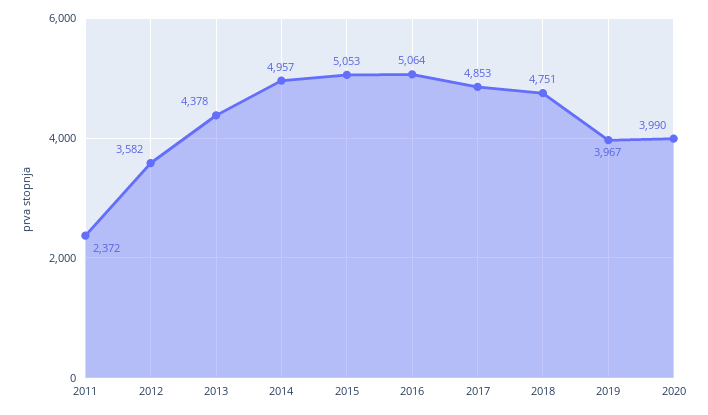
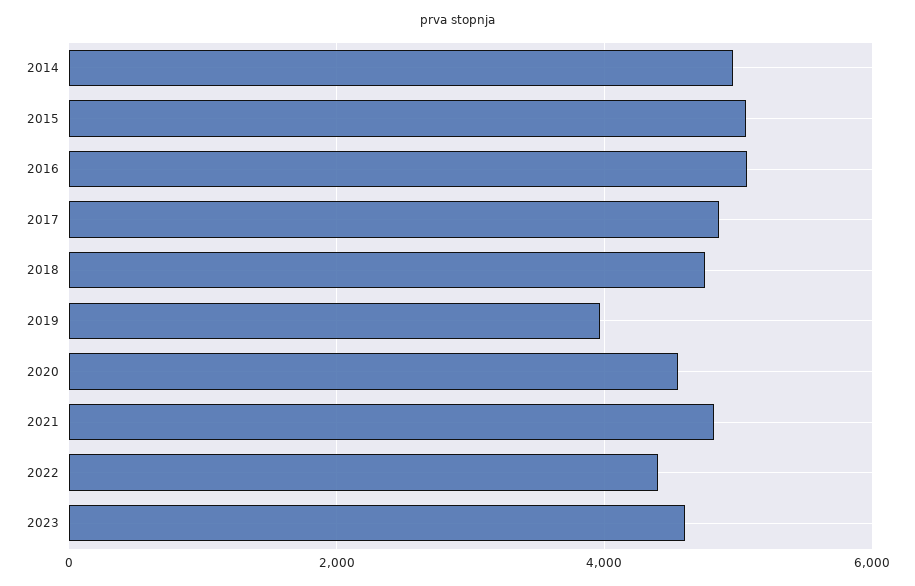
2011: 2372 -> none
2012: 3582 -> none
2013: 4378 -> none
2020: 3990 -> 4600
2021: none -> 4800
2022: none -> 4400
2023: none -> 4600

